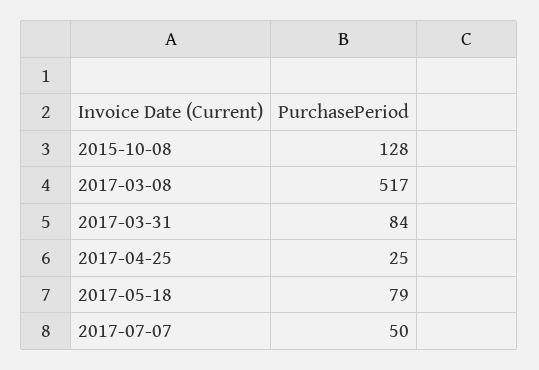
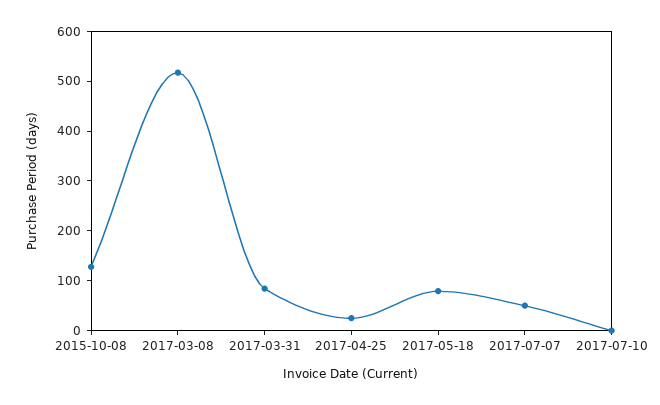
2017-07-10: none -> 0

